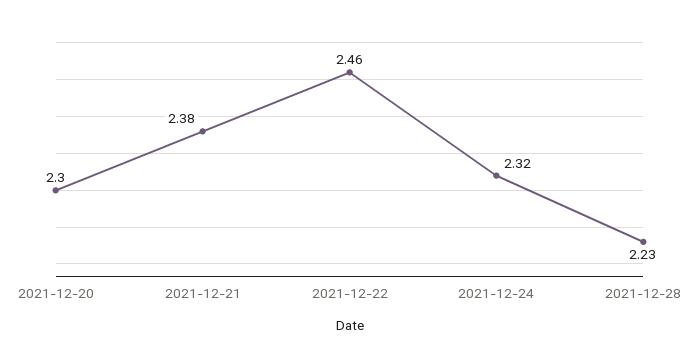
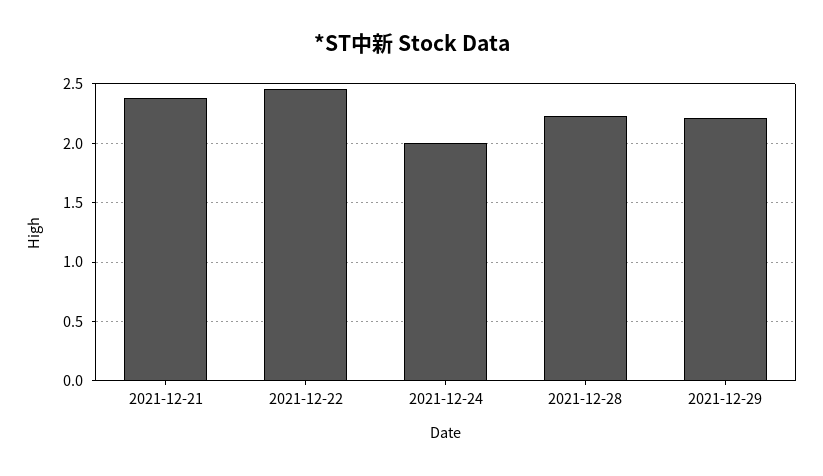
2021-12-20: 2.3 -> none
2021-12-24: 2.32 -> 2
2021-12-29: none -> 2.2

